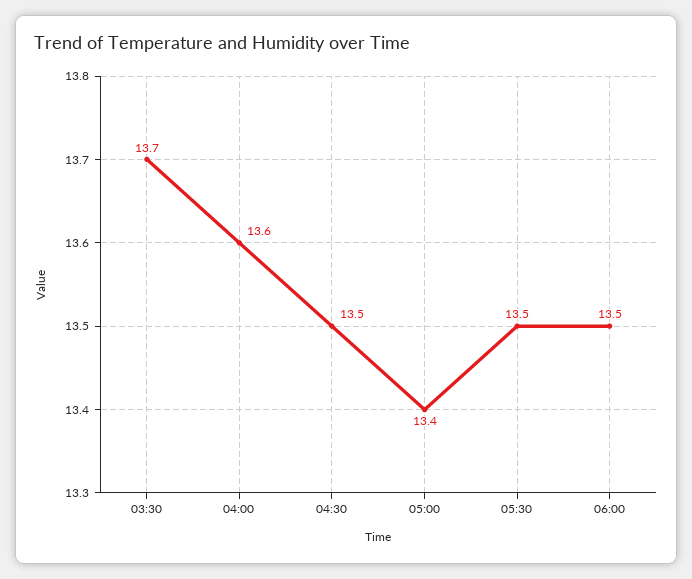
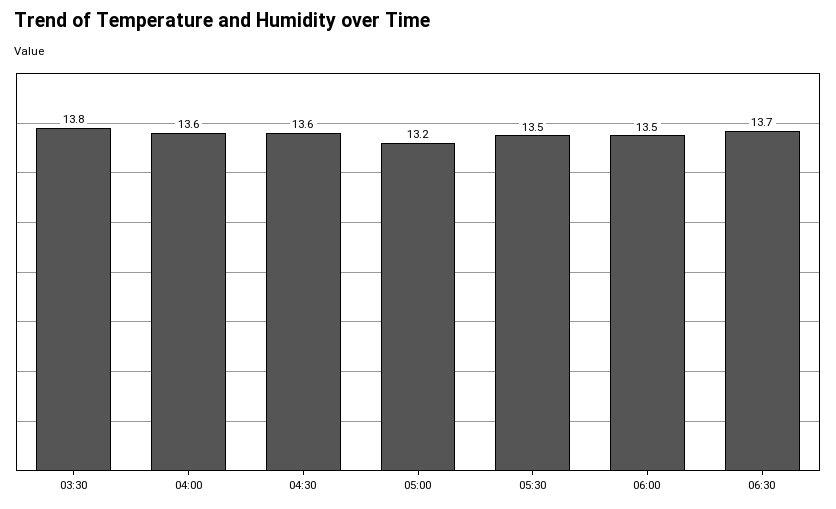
03:30: 13.7 -> 13.8
04:30: 13.5 -> 13.6
05:00: 13.4 -> 13.2
06:30: none -> 13.7

